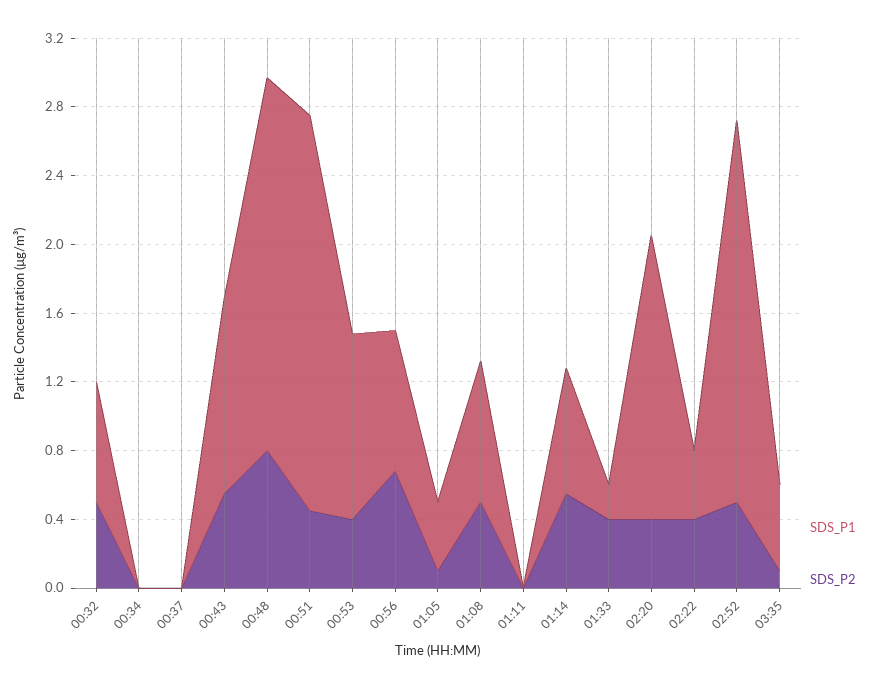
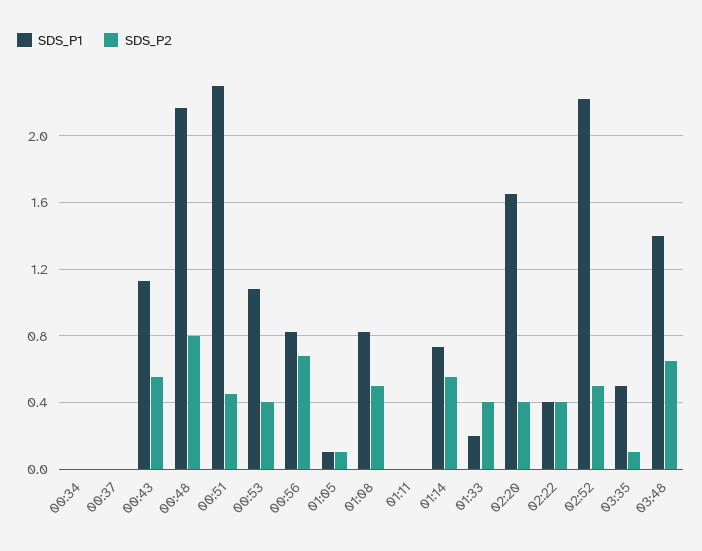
SDS_P1, 00:32: 0.7 -> none
SDS_P2, 00:32: 0.5 -> none
SDS_P1, 01:05: 0.4 -> 0.1
SDS_P1, 03:48: none -> 1.4
SDS_P2, 03:48: none -> 0.65

